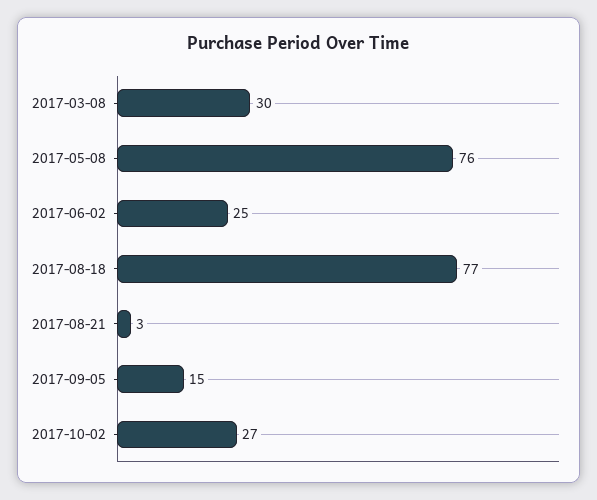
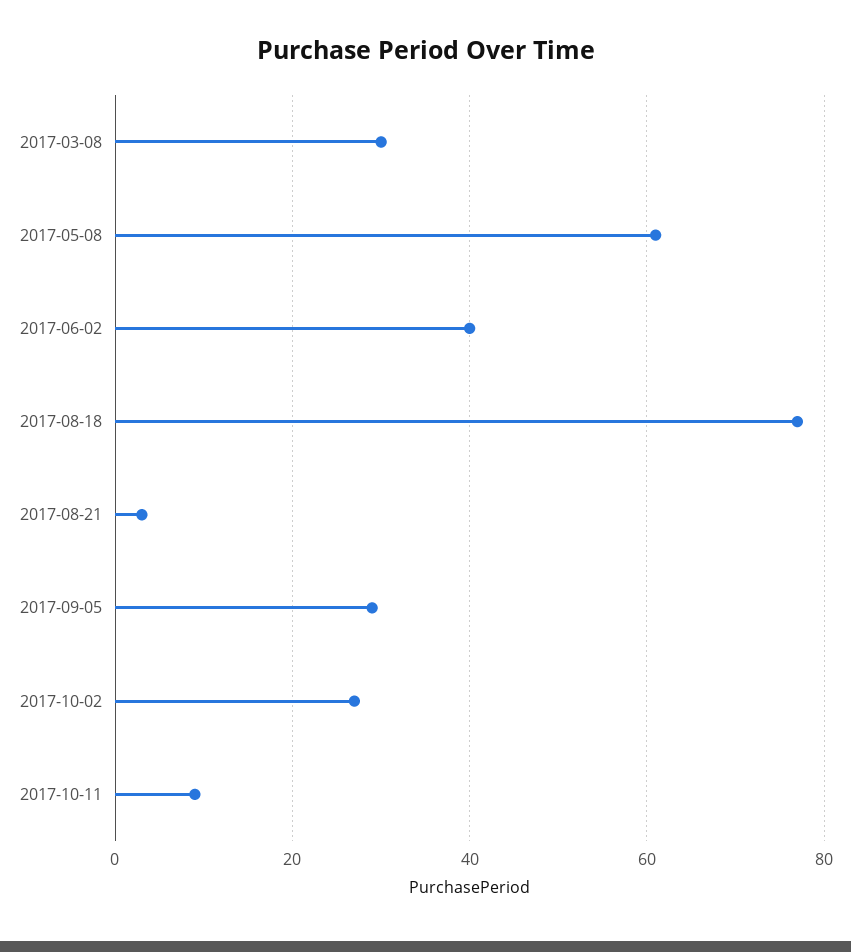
2017-05-08: 76 -> 60
2017-06-02: 25 -> 40
2017-09-05: 15 -> 30
2017-10-11: none -> 10

